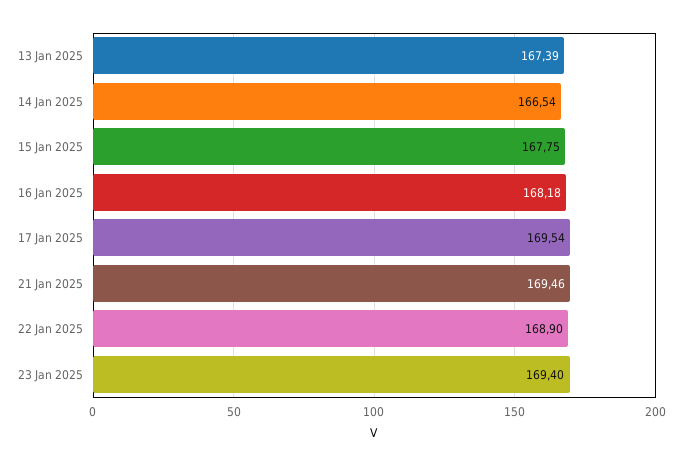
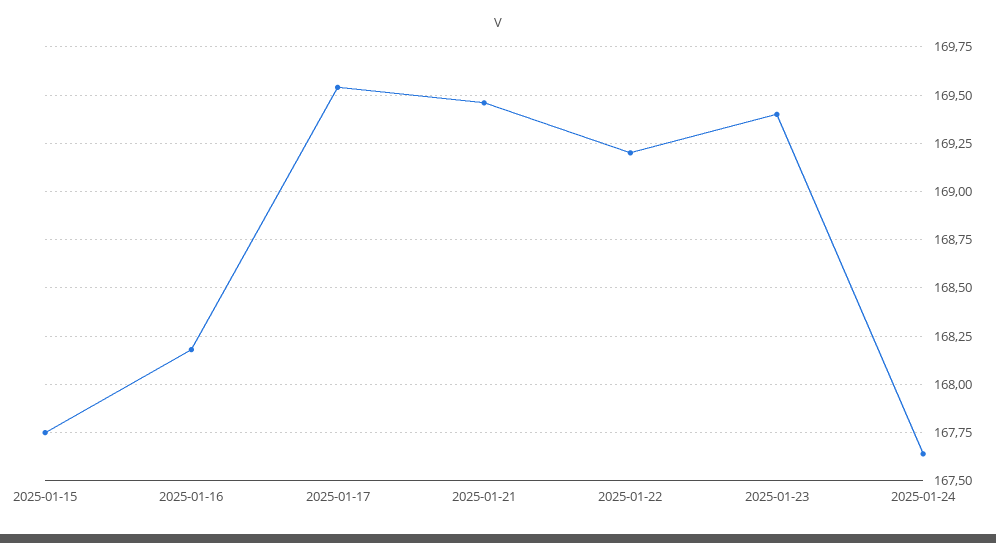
13 Jan 2025: 167.39 -> none
14 Jan 2025: 166.54 -> none
22 Jan 2025: 168.9 -> 169.2
2025-01-24: none -> 167.65

